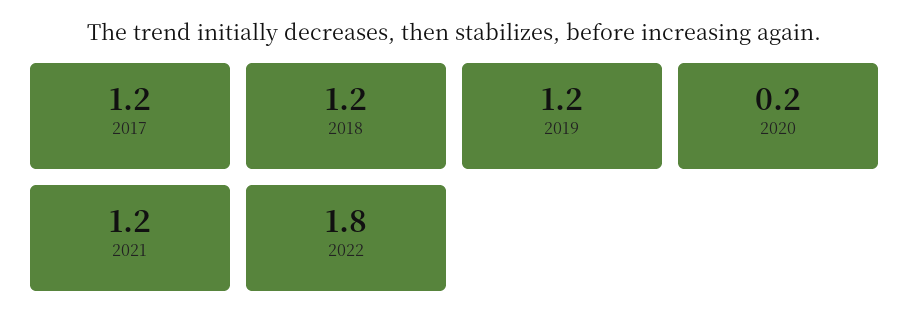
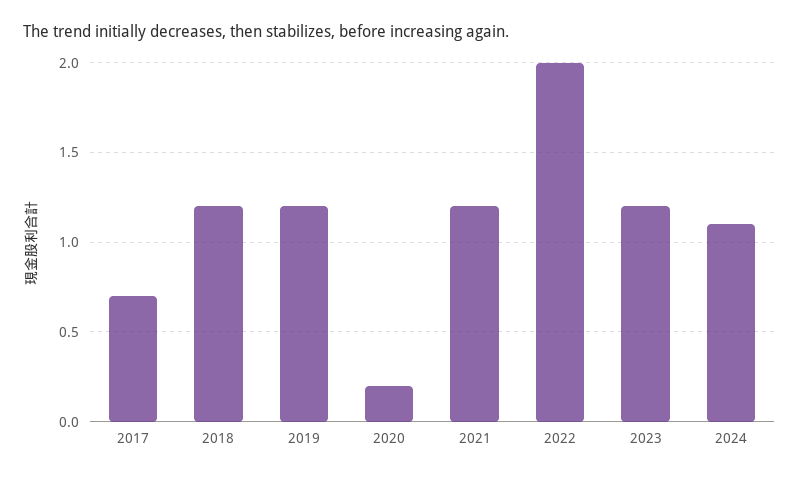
2017: 1.2 -> 0.7
2022: 1.8 -> 2
2023: none -> 1.2
2024: none -> 1.1

